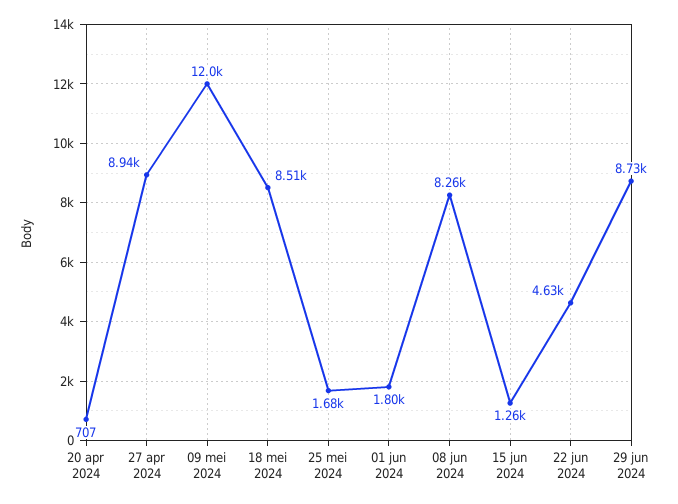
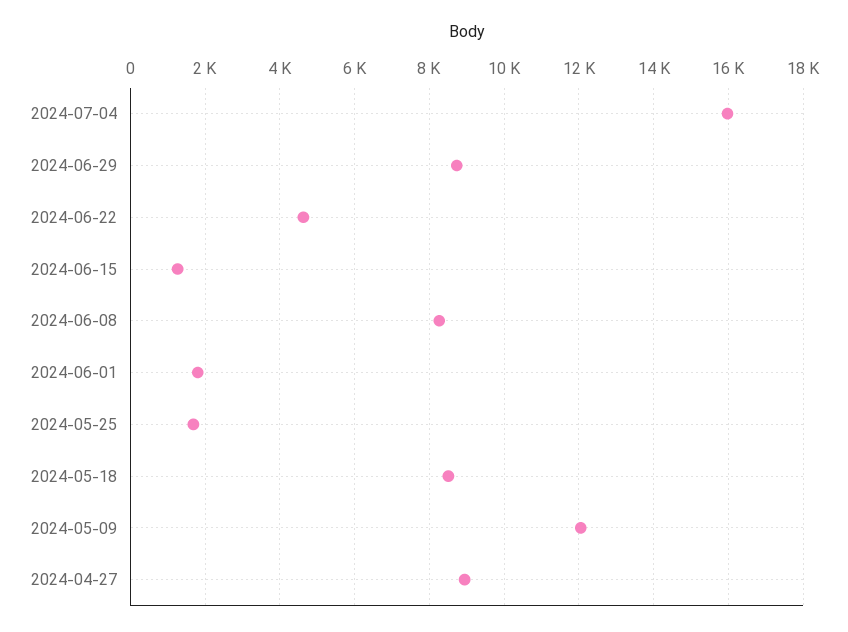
20 apr 2024: 707 -> none
2024-07-04: none -> 16000

